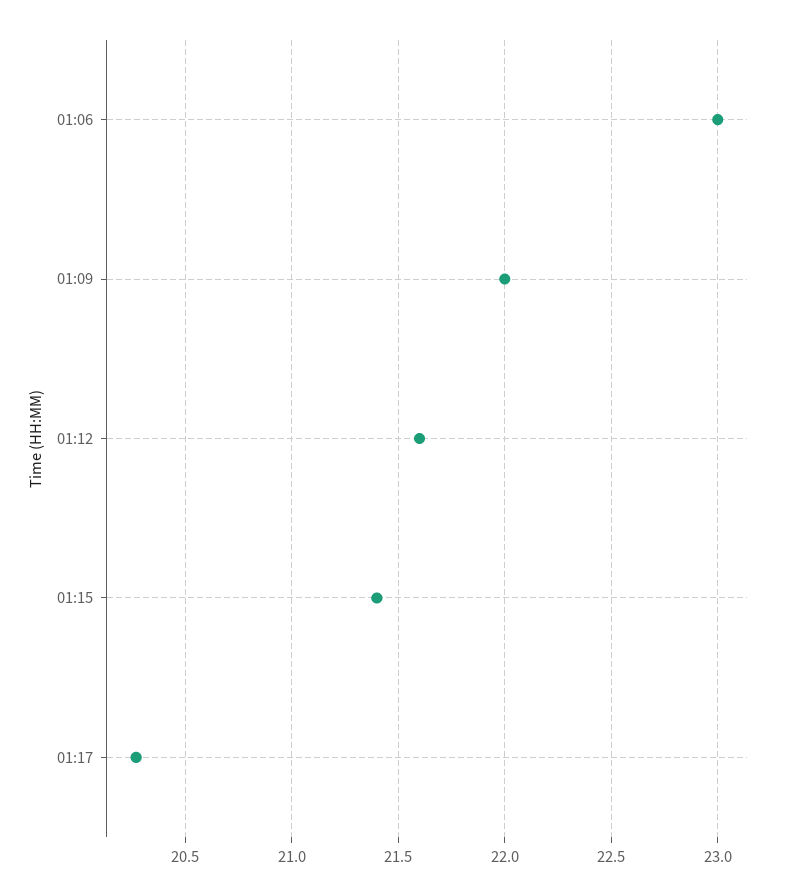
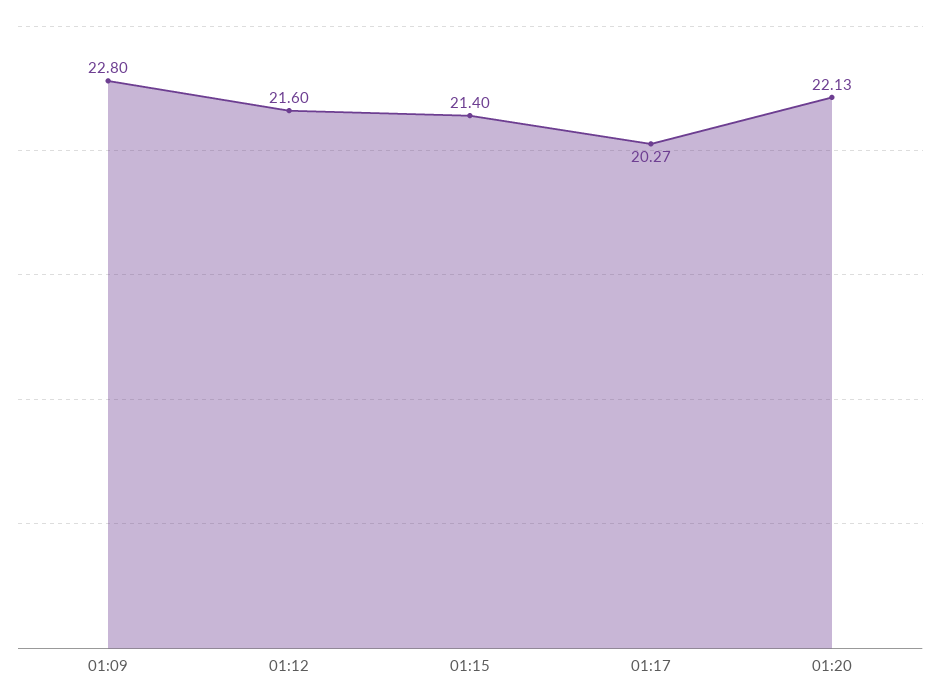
01:06: 23 -> none
01:09: 22 -> 22.8
01:20: none -> 22.13

